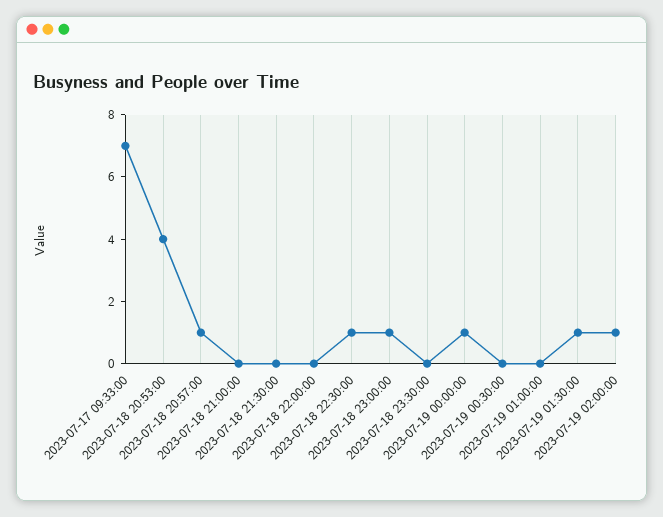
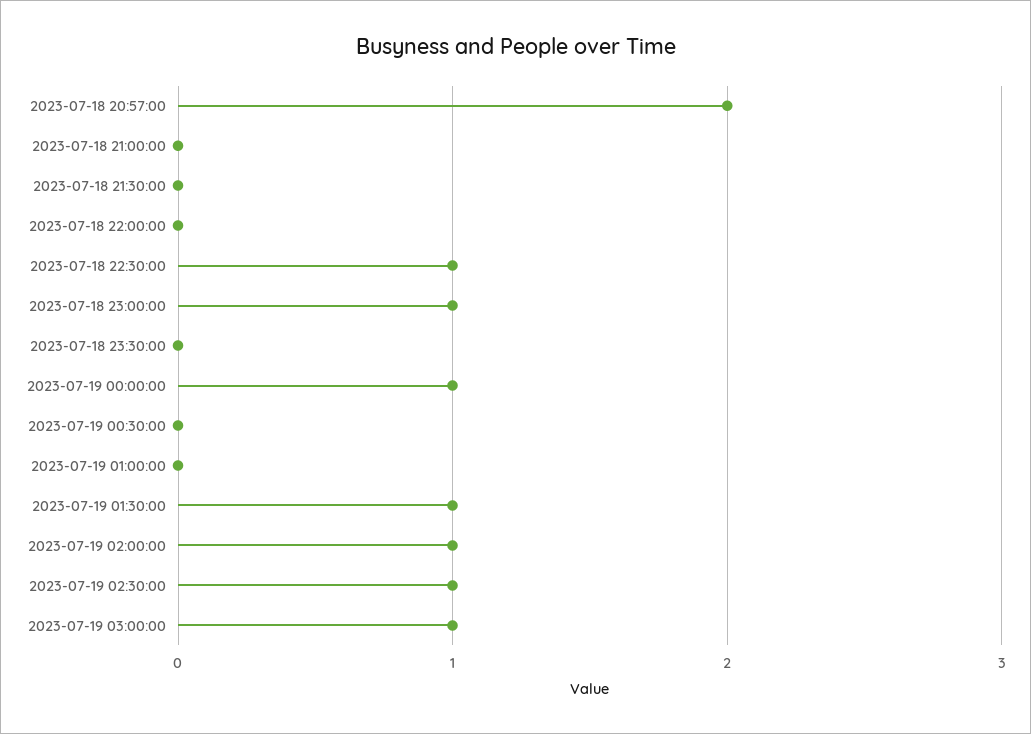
2023-07-17 09:33:00: 7 -> none
2023-07-18 20:53:00: 4 -> none
2023-07-18 20:57:00: 1 -> 2
2023-07-19 02:30:00: none -> 1
2023-07-19 03:00:00: none -> 1

